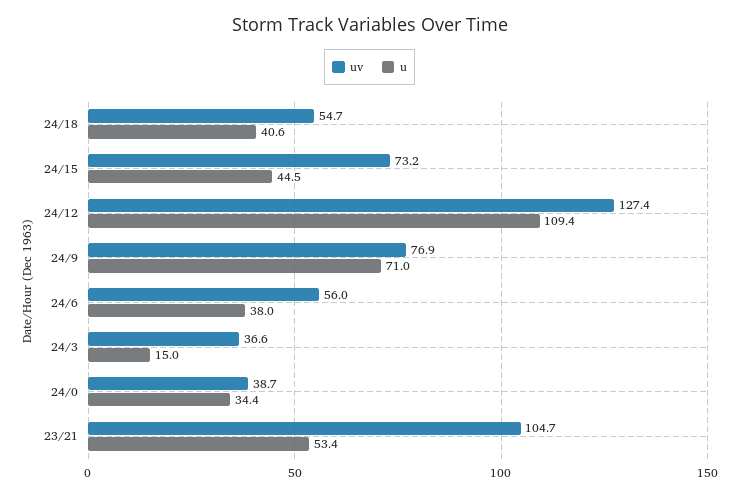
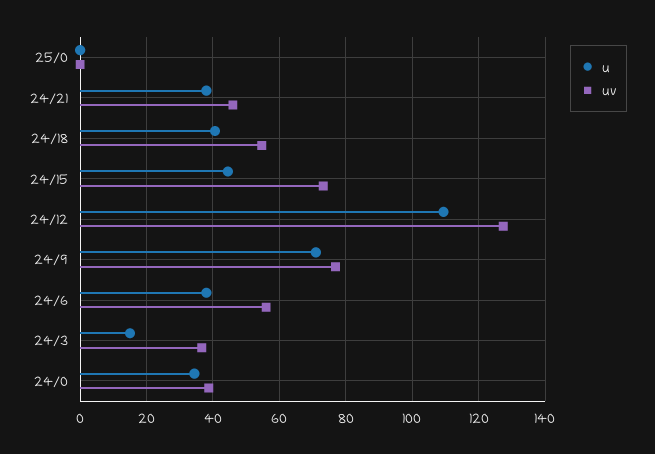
uv, 23/21: 104.7 -> none
u, 23/21: 53.4 -> none
u, 25/0: none -> 0
uv, 25/0: none -> 0
u, 24/21: none -> 38
uv, 24/21: none -> 46

